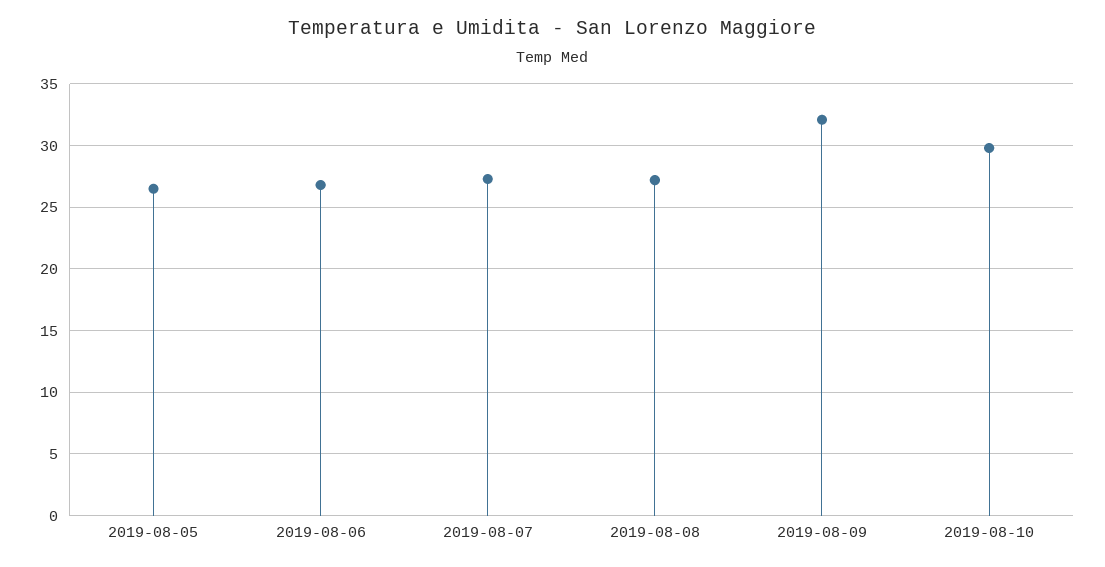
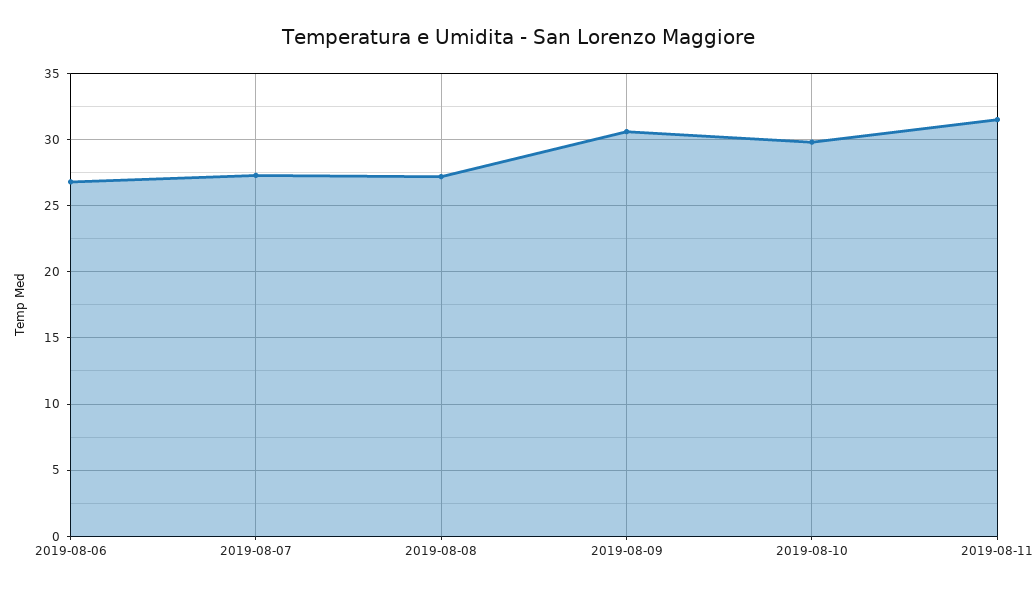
2019-08-05: 26.5 -> none
2019-08-09: 32 -> 30.5
2019-08-11: none -> 31.5

